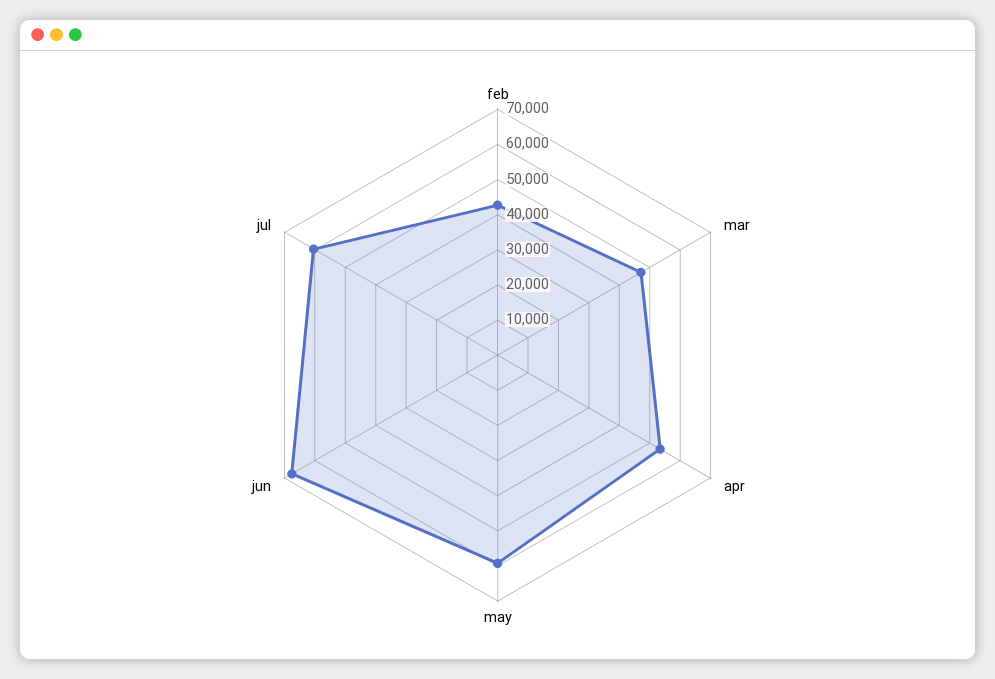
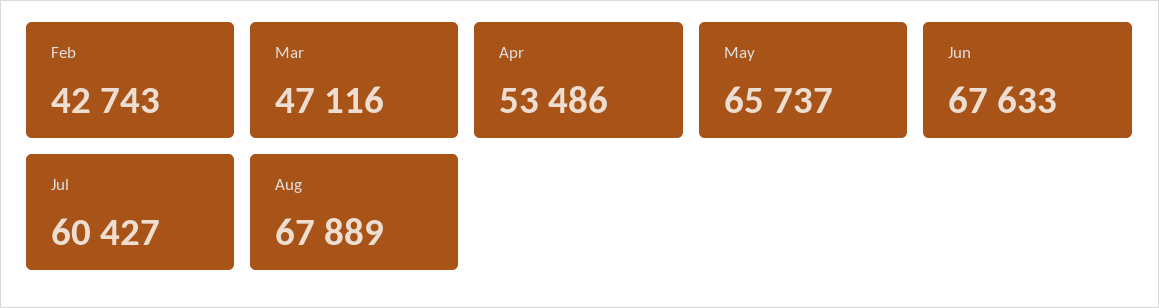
may: 60000 -> 65737
Aug: none -> 67889

